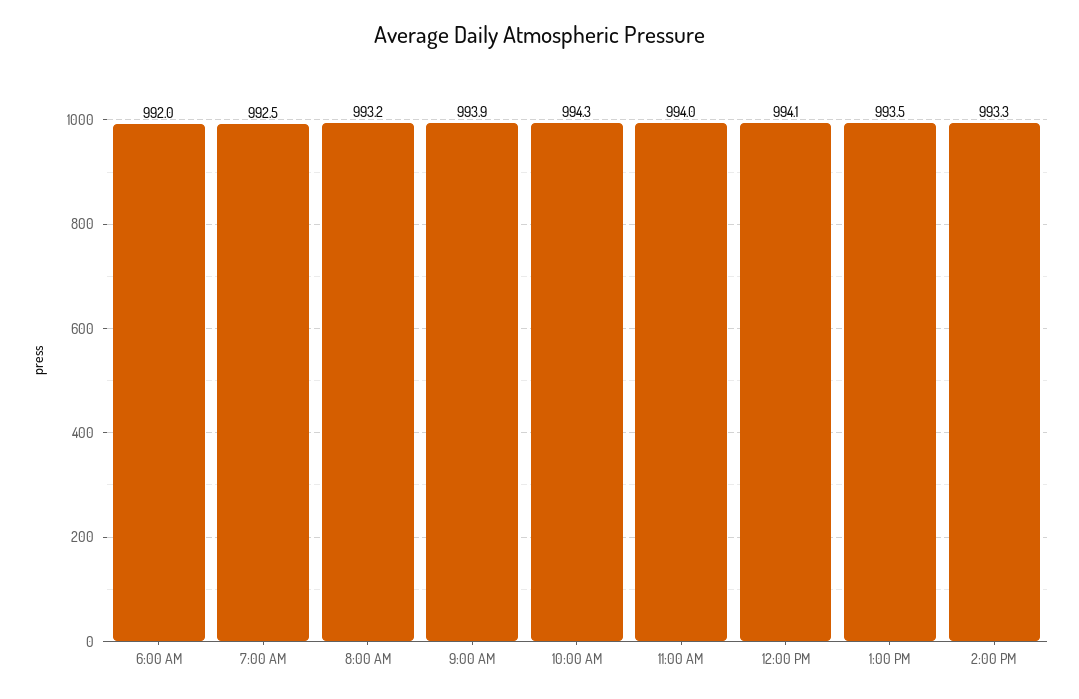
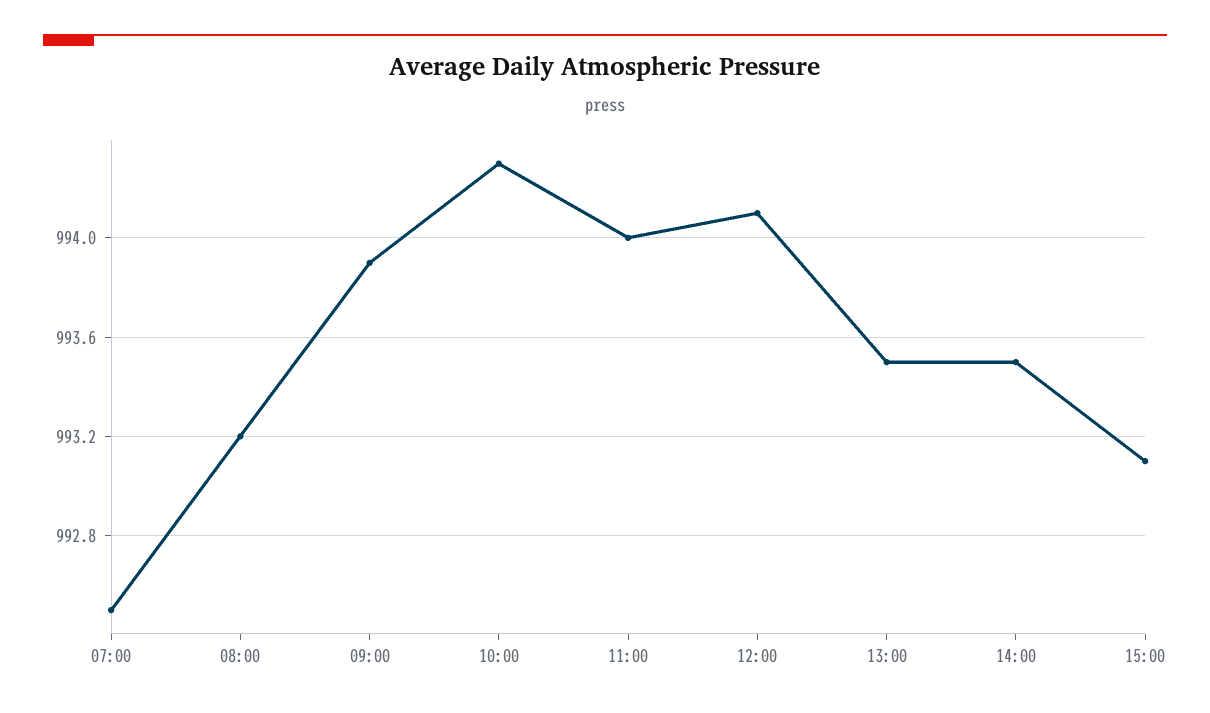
6:00 AM: 992 -> none
2:00 PM: 993.3 -> 993.5
15:00: none -> 993.1

